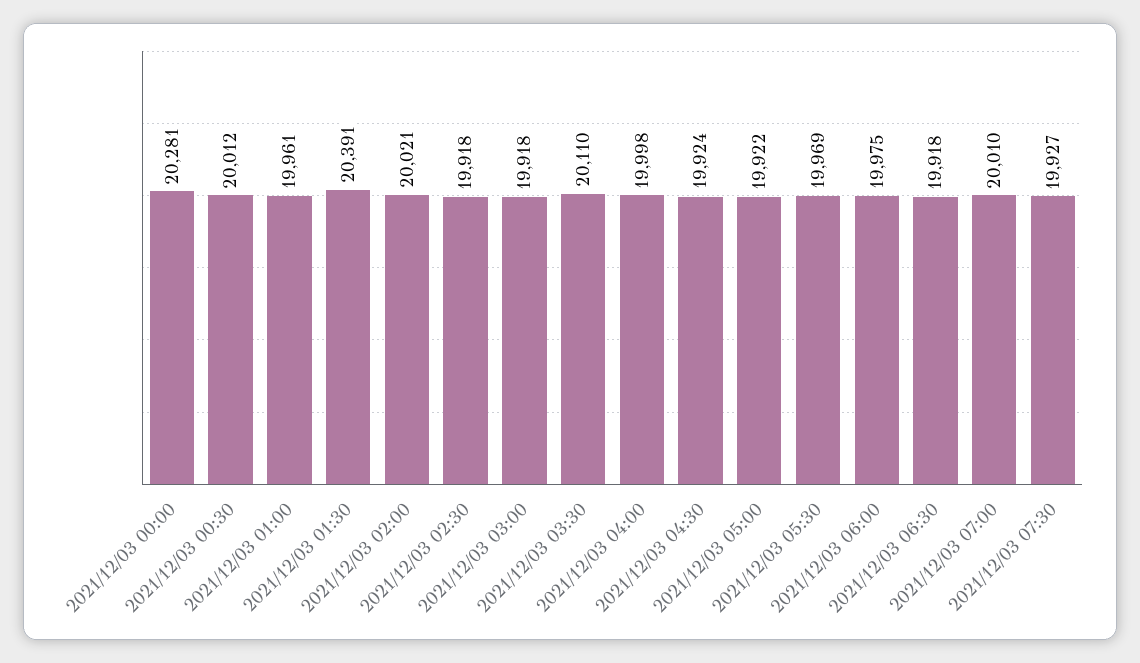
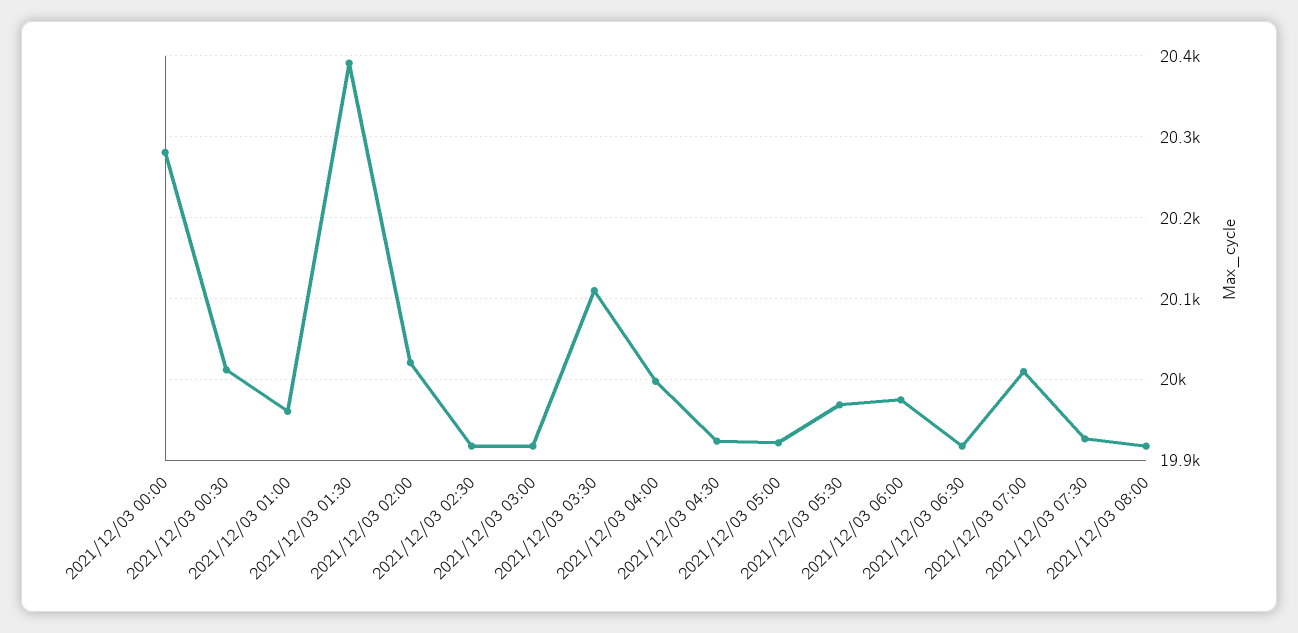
2021/12/03 08:00: none -> 19920

